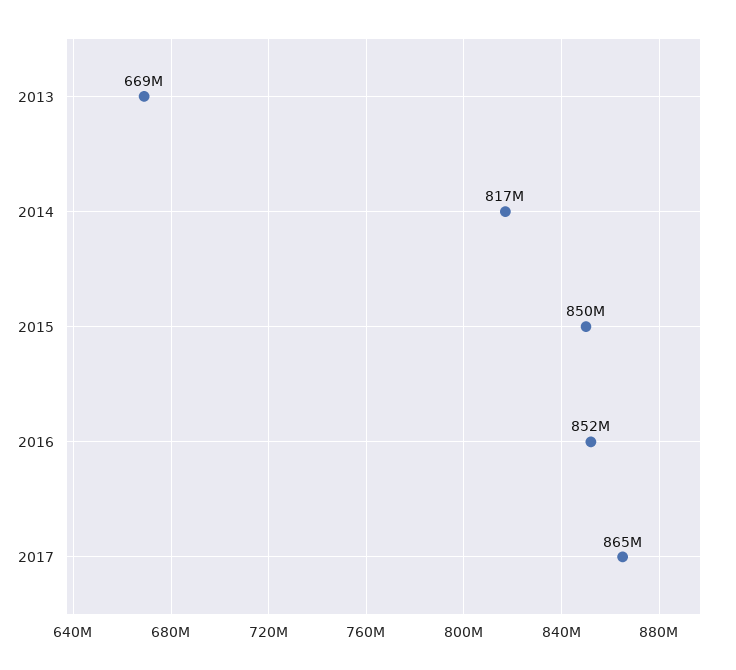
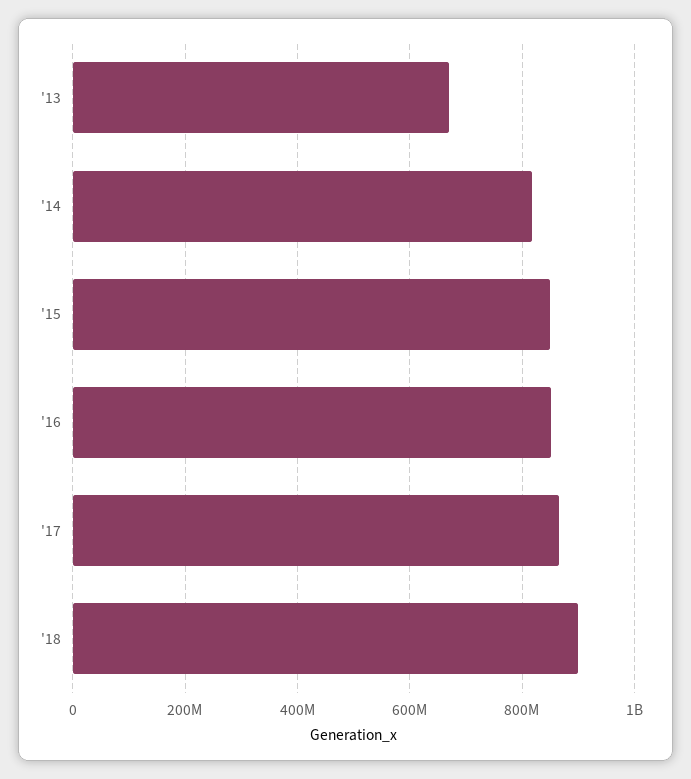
'18: none -> 900000000

